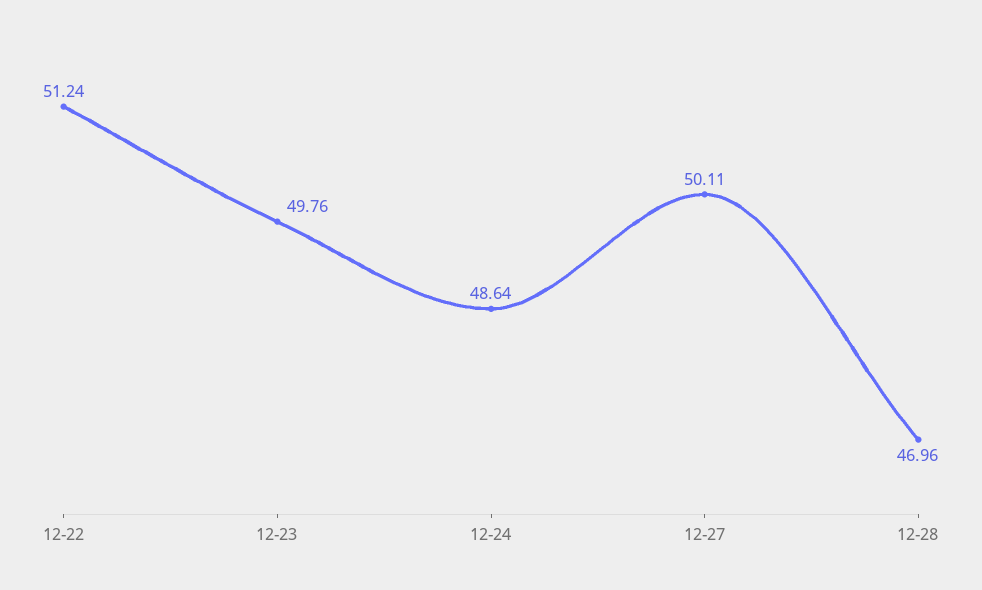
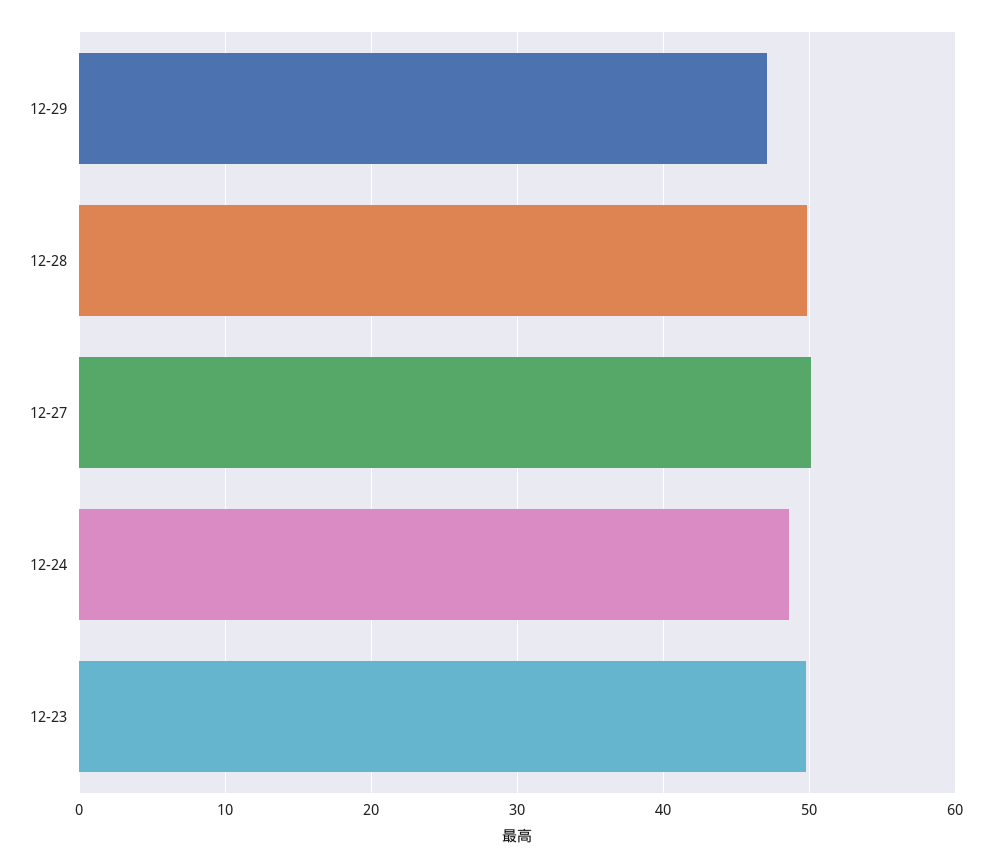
12-22: 51.24 -> none
12-28: 46.96 -> 50
12-29: none -> 47

